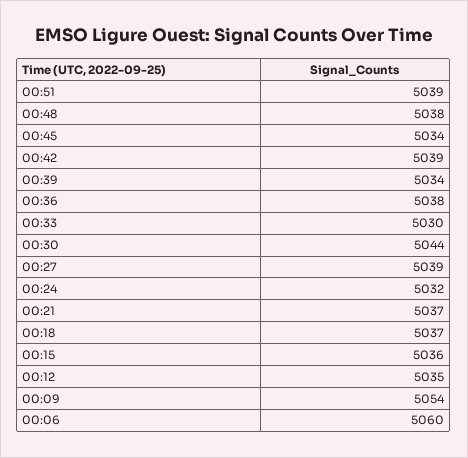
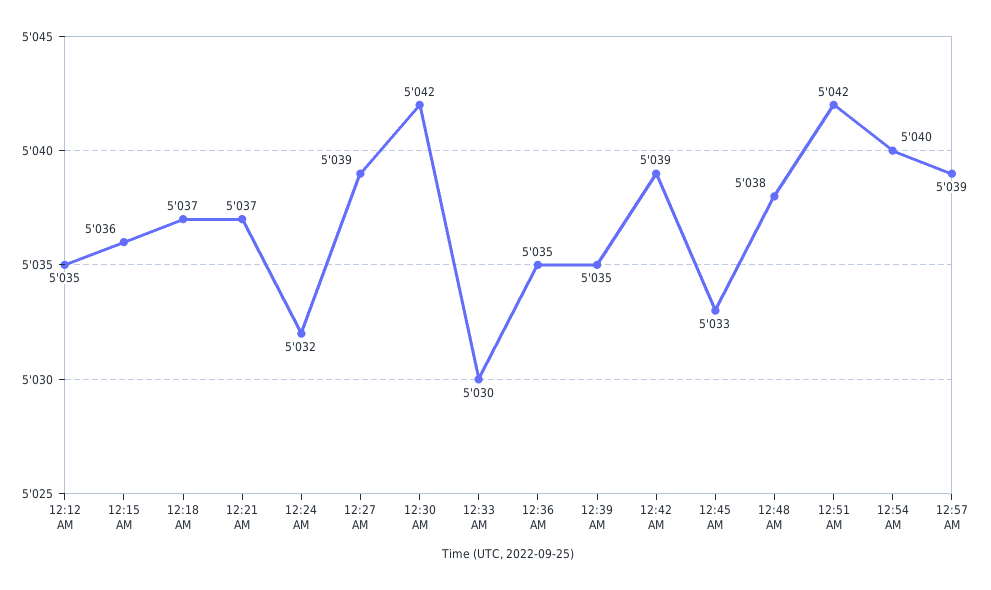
00:51: 5039 -> 5042
00:45: 5034 -> 5033
00:39: 5034 -> 5035
00:36: 5038 -> 5035
00:30: 5044 -> 5042
00:09: 5054 -> none
00:06: 5060 -> none
12:54 AM: none -> 5040
12:57 AM: none -> 5039

